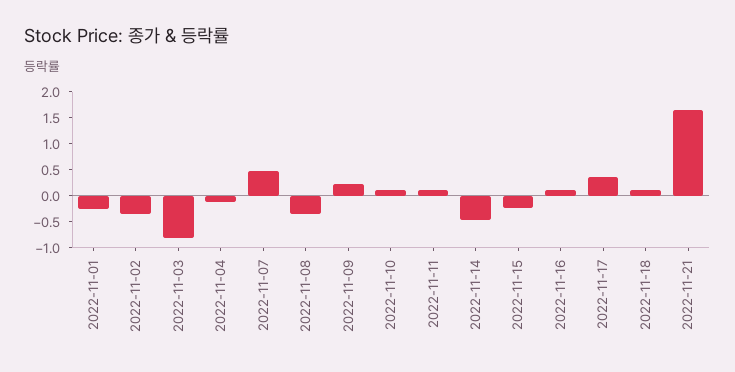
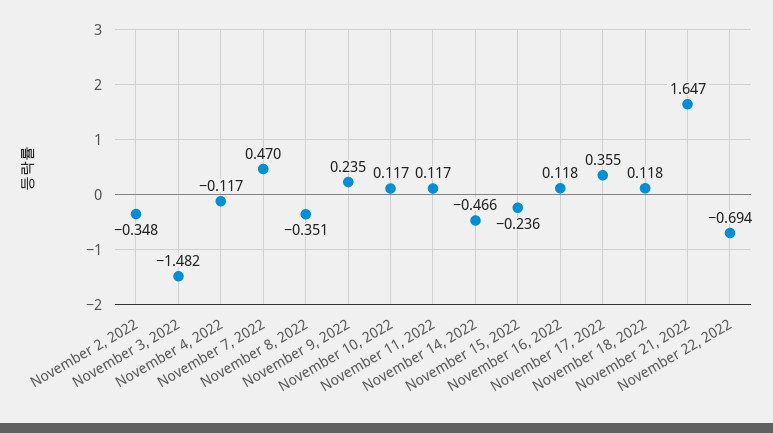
2022-11-01: -0.25 -> none
2022-11-03: -0.75 -> -1.482
November 22, 2022: none -> -0.694

